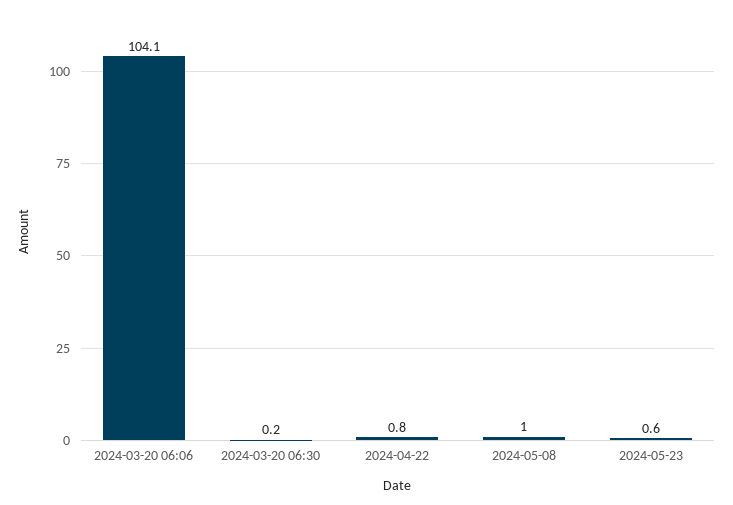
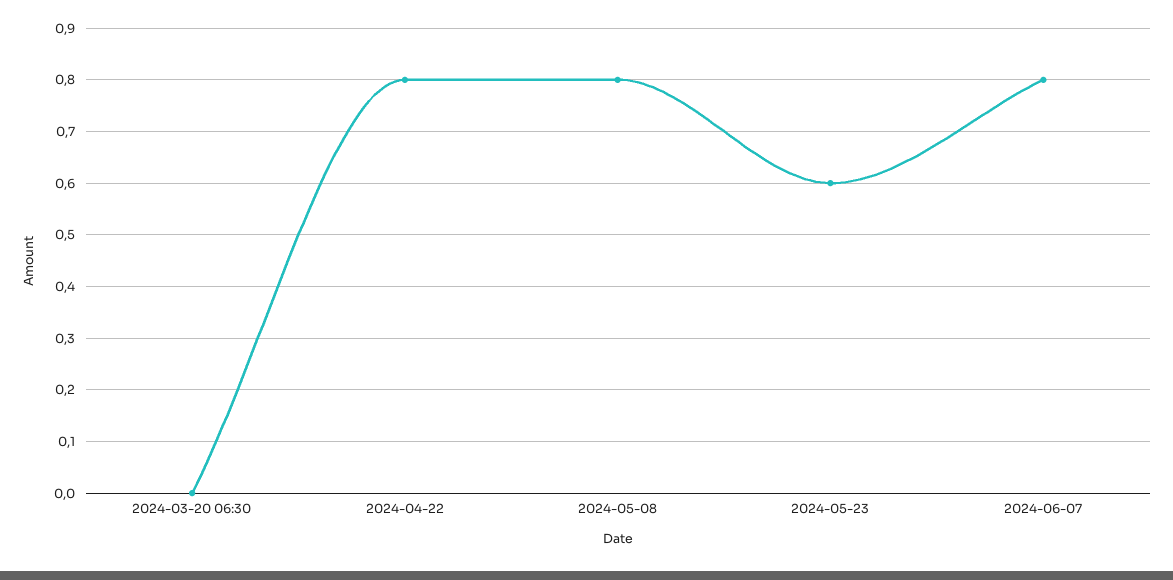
2024-03-20 06:06: 104.1 -> none
2024-03-20 06:30: 0.2 -> 0
2024-05-08: 1 -> 0.8
2024-06-07: none -> 0.8

